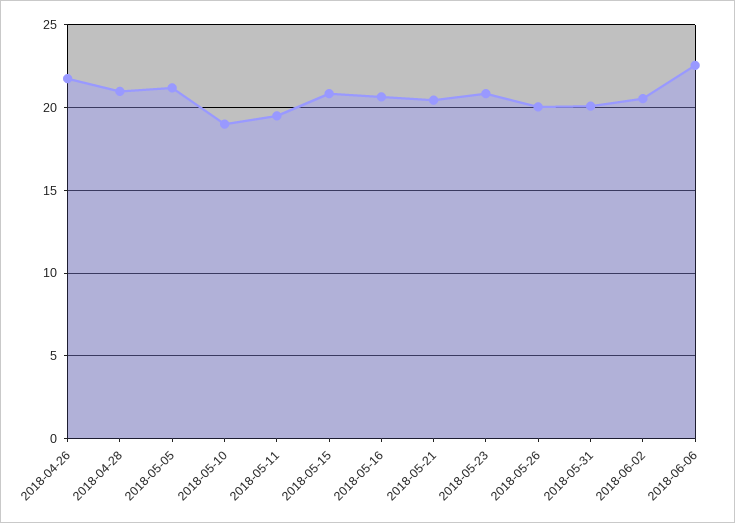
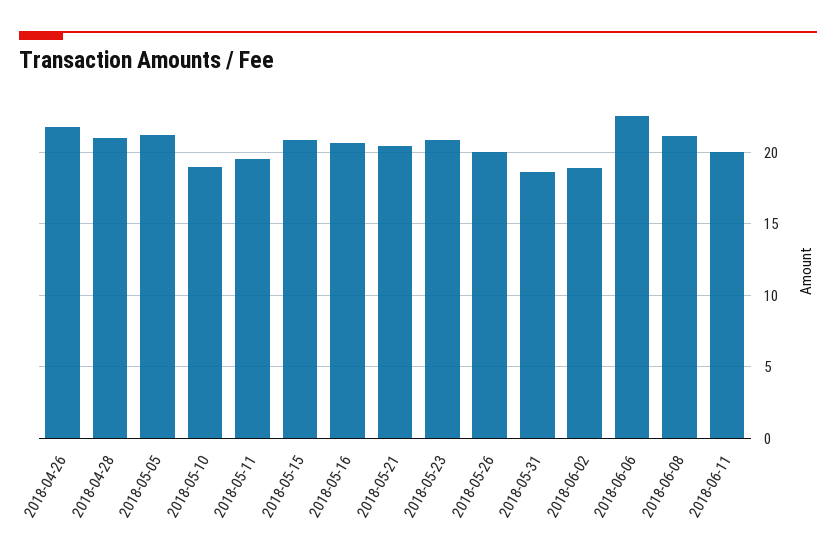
2018-05-31: 20 -> 18.5
2018-06-02: 20.5 -> 19
2018-06-08: none -> 21
2018-06-11: none -> 20

